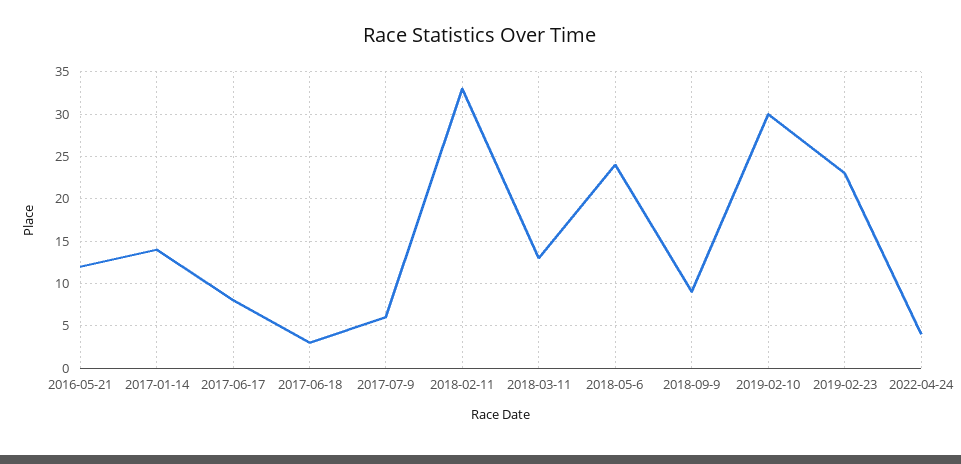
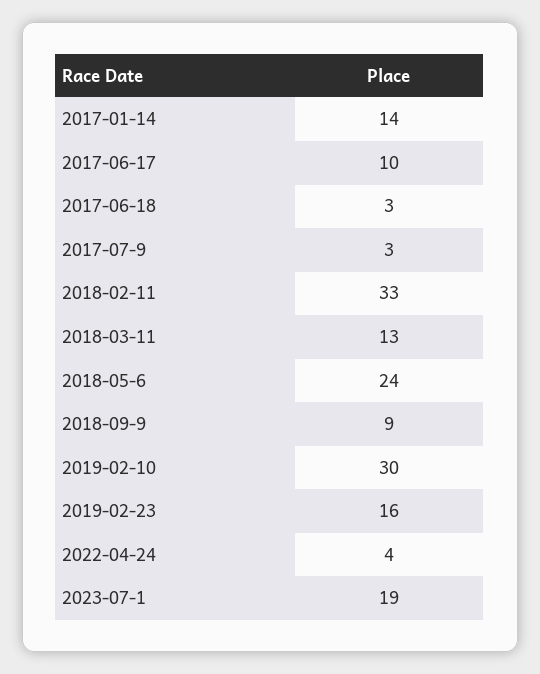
2016-05-21: 12 -> none
2017-06-17: 8 -> 10
2017-07-9: 6 -> 3
2019-02-23: 23 -> 16
2023-07-1: none -> 19

